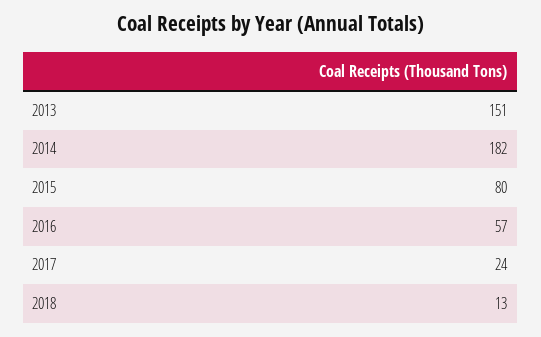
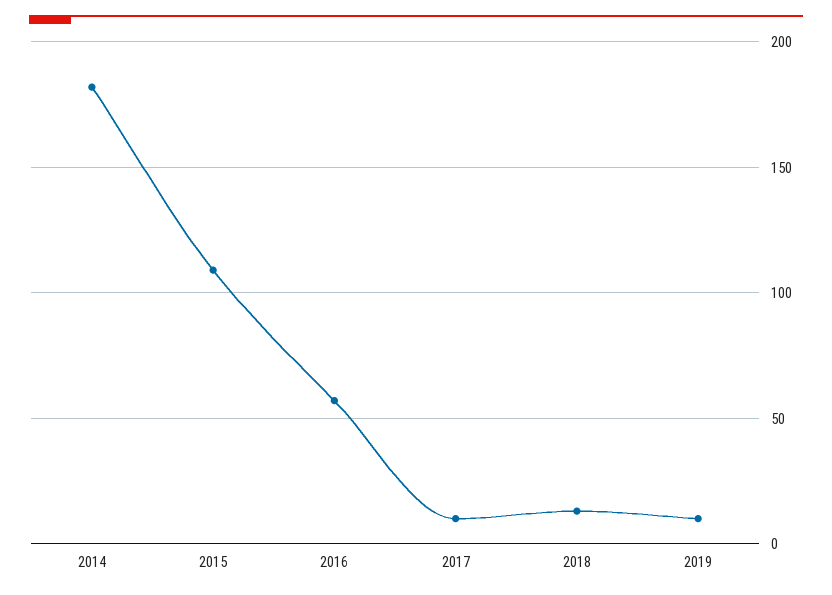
2013: 151 -> none
2015: 80 -> 110
2017: 24 -> 10
2019: none -> 10

